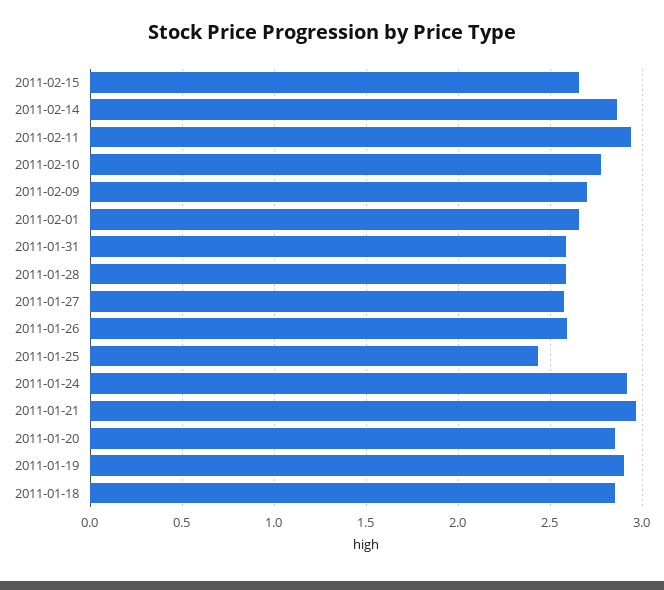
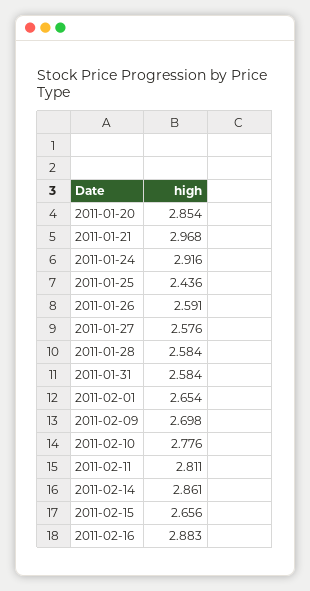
2011-02-11: 2.95 -> 2.811
2011-01-19: 2.9 -> none
2011-01-18: 2.85 -> none
2011-02-16: none -> 2.883

